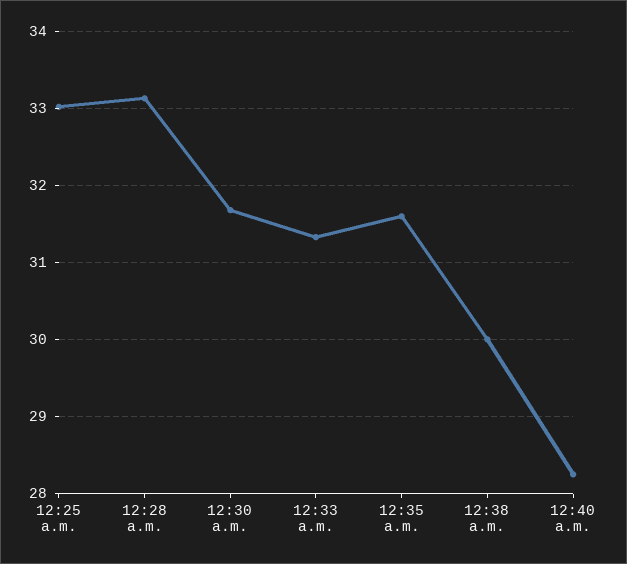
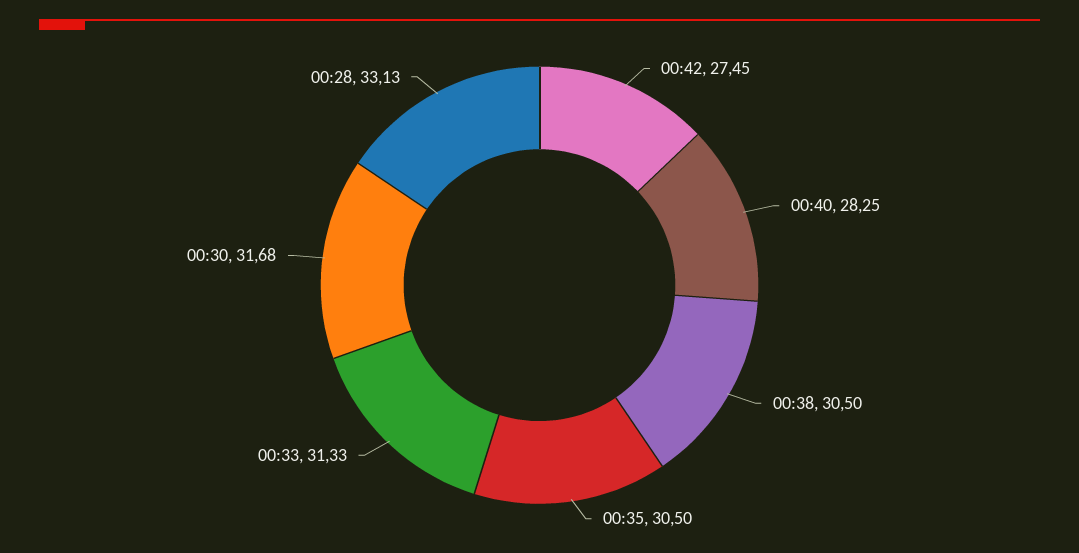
12:25 a.m.: 33 -> none
12:35 a.m.: 31.6 -> 30.5
12:38 a.m.: 30 -> 30.5
00:42: none -> 27.45

